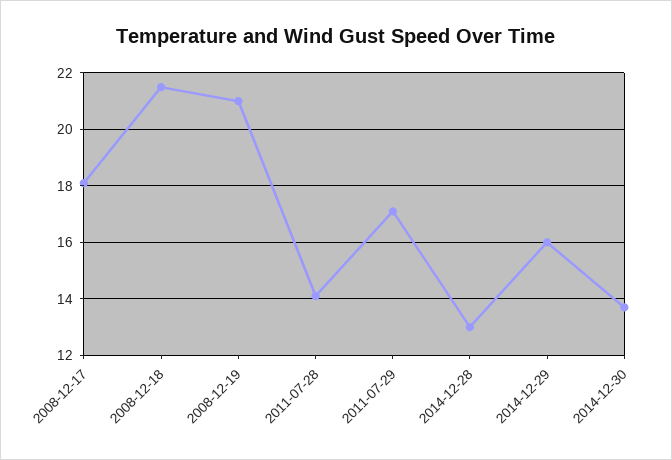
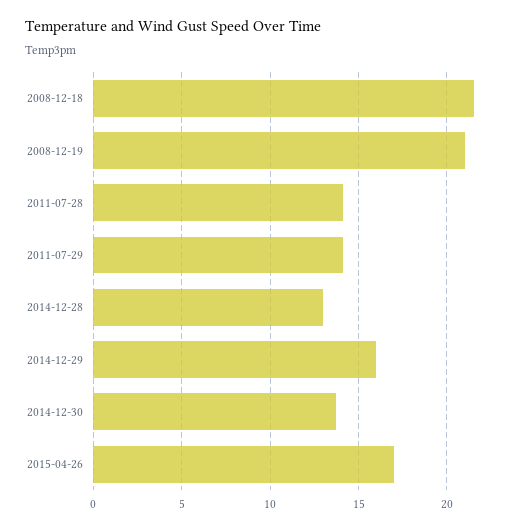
2008-12-17: 18 -> none
2011-07-29: 17 -> 14
2015-04-26: none -> 17

